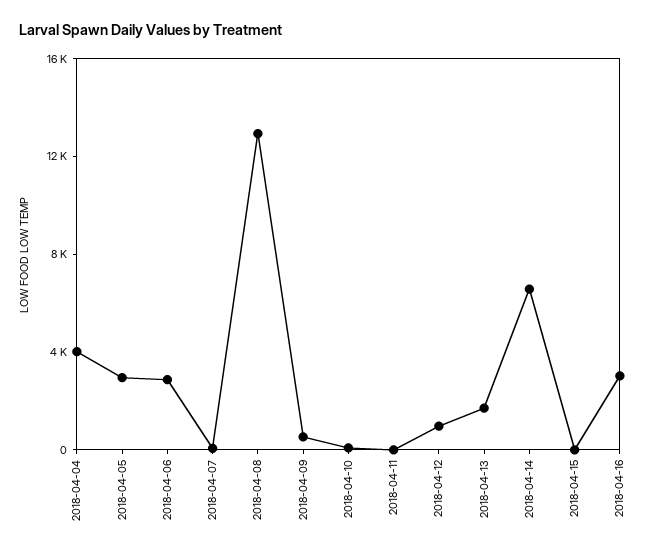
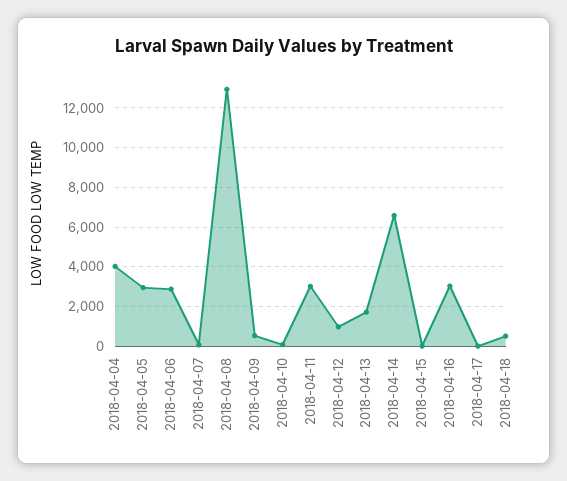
2018-04-11: 0 -> 3000
2018-04-17: none -> 0
2018-04-18: none -> 500

